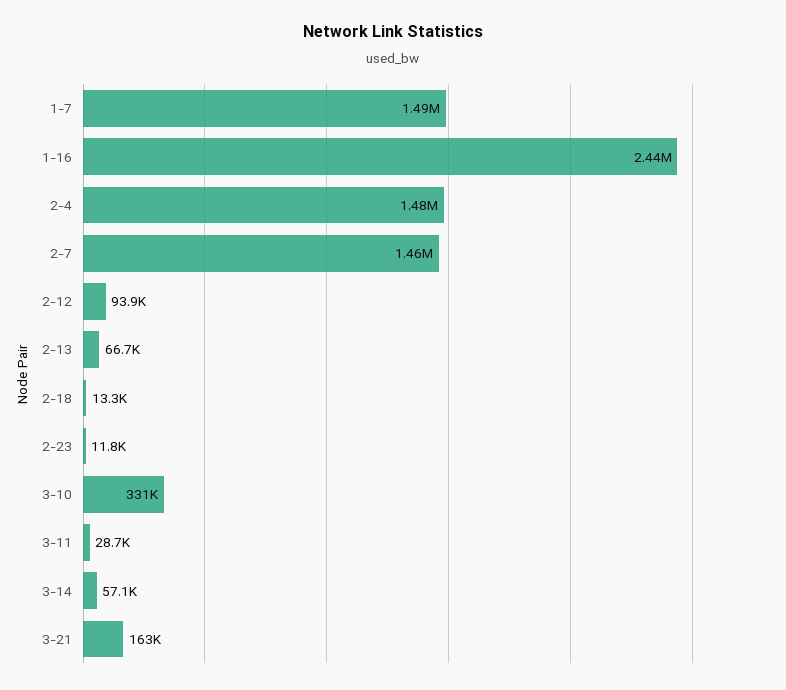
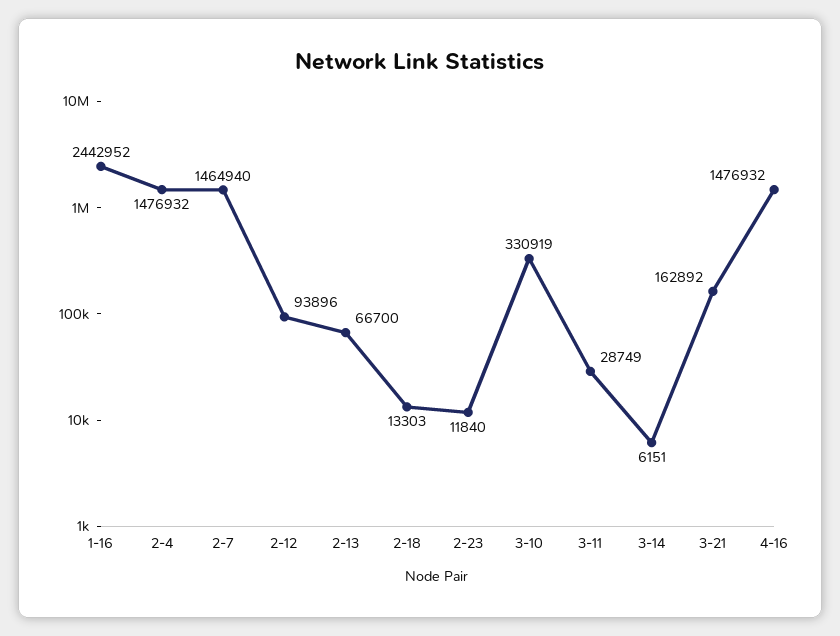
1-7: 1490000 -> none
3-14: 57100 -> 6151
4-16: none -> 1476932

